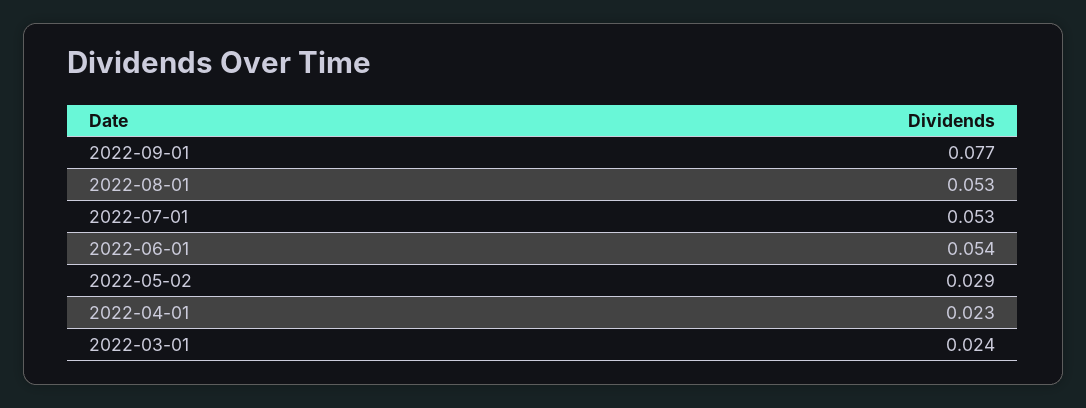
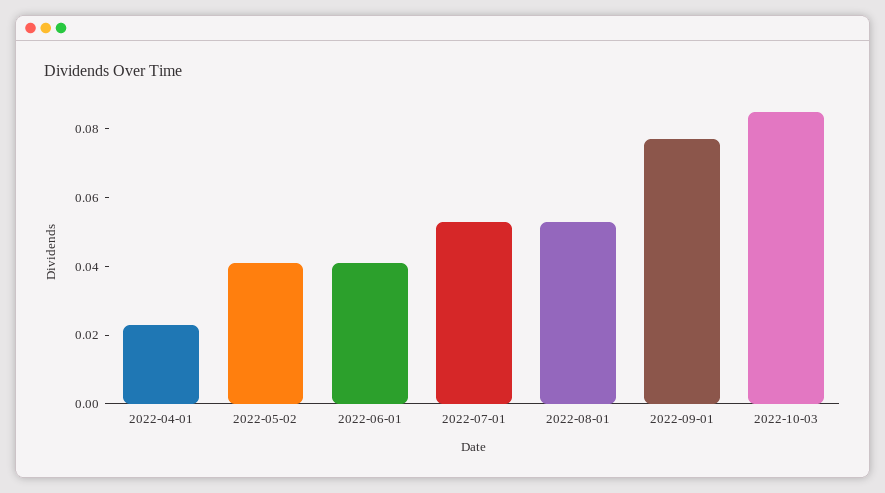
2022-06-01: 0.054 -> 0.04
2022-05-02: 0.029 -> 0.04
2022-03-01: 0.024 -> none
2022-10-03: none -> 0.085

